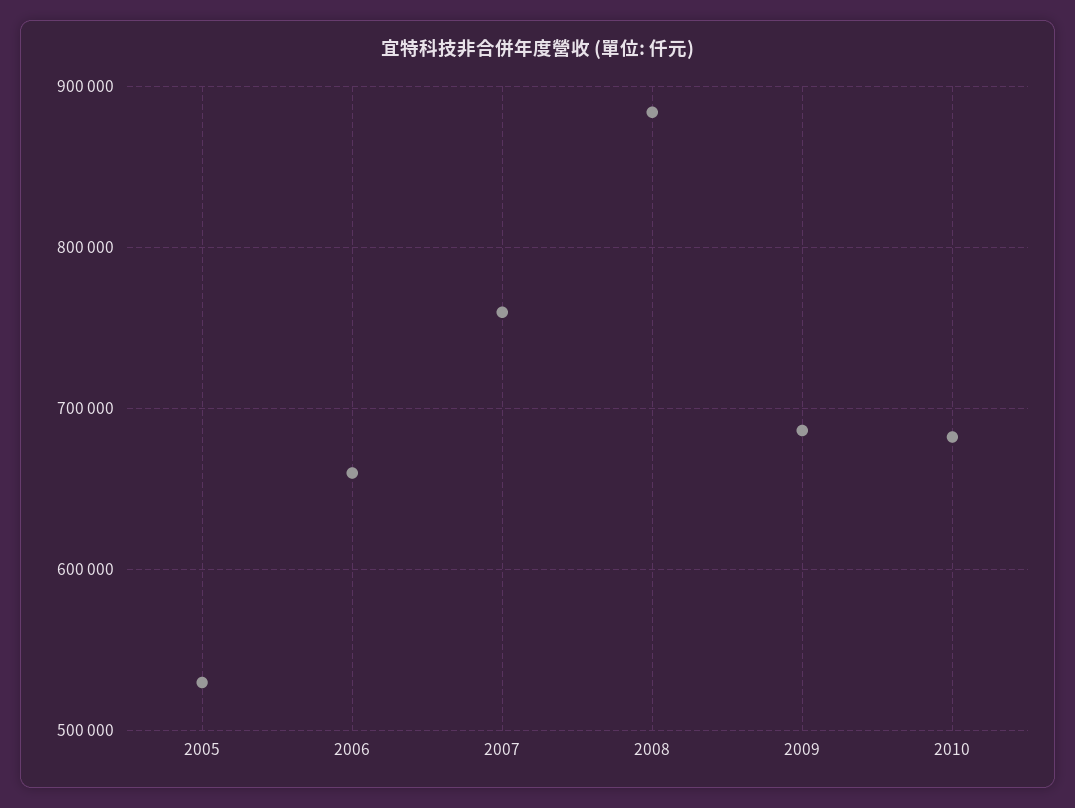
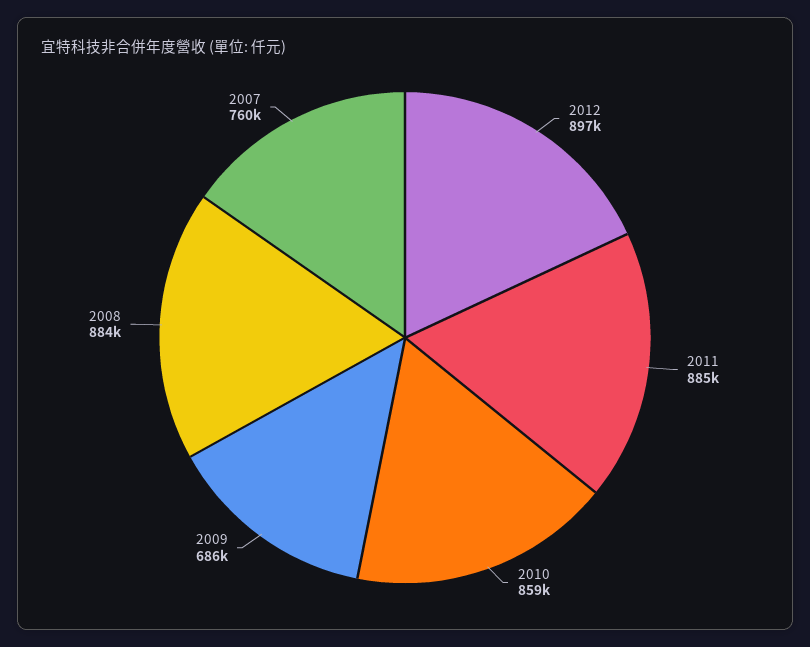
2005: 530000 -> none
2006: 660000 -> none
2010: 680000 -> 859000
2012: none -> 897000
2011: none -> 885000

